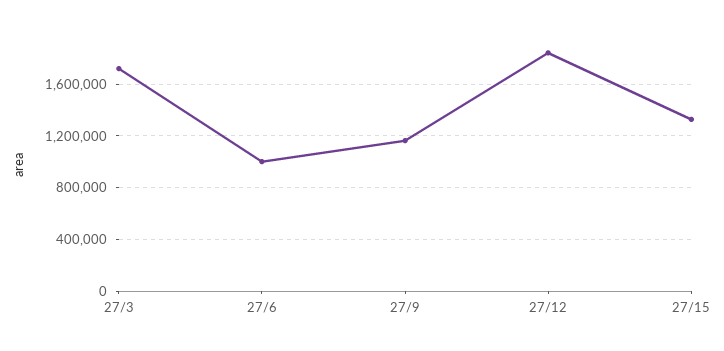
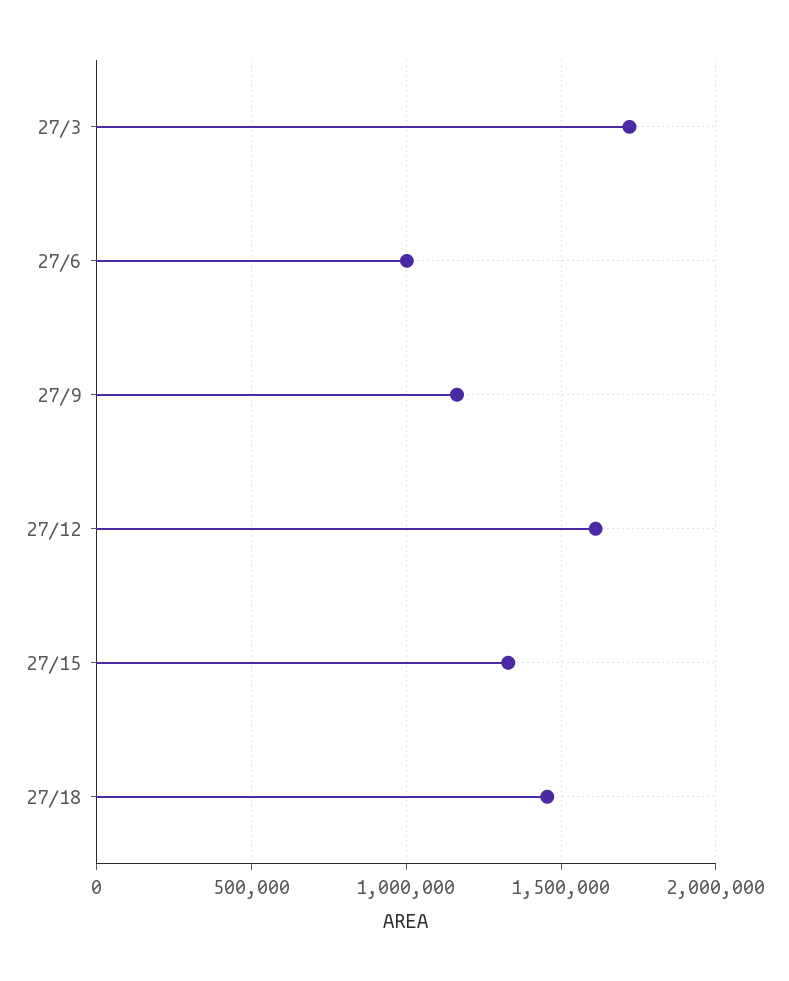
27/12: 1850000 -> 1600000
27/18: none -> 1450000

